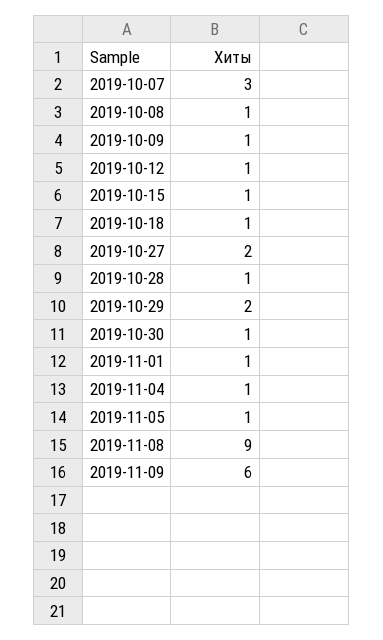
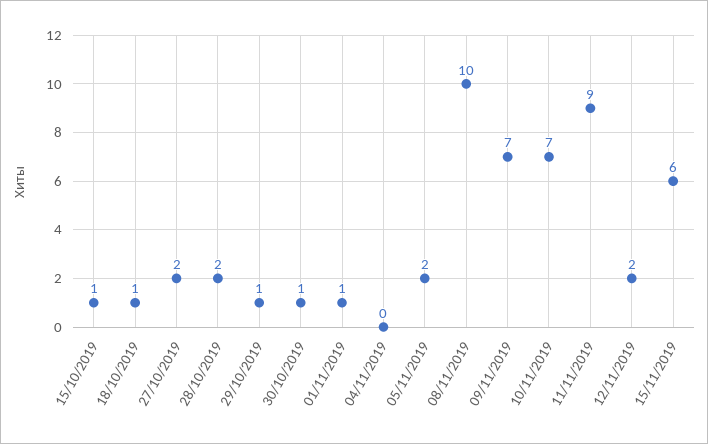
2019-10-07: 3 -> none
2019-10-08: 1 -> none
2019-10-09: 1 -> none
2019-10-12: 1 -> none
2019-10-28: 1 -> 2
2019-10-29: 2 -> 1
2019-11-04: 1 -> 0
2019-11-05: 1 -> 2
2019-11-08: 9 -> 10
2019-11-09: 6 -> 7
10/11/2019: none -> 7
11/11/2019: none -> 9
12/11/2019: none -> 2
15/11/2019: none -> 6

